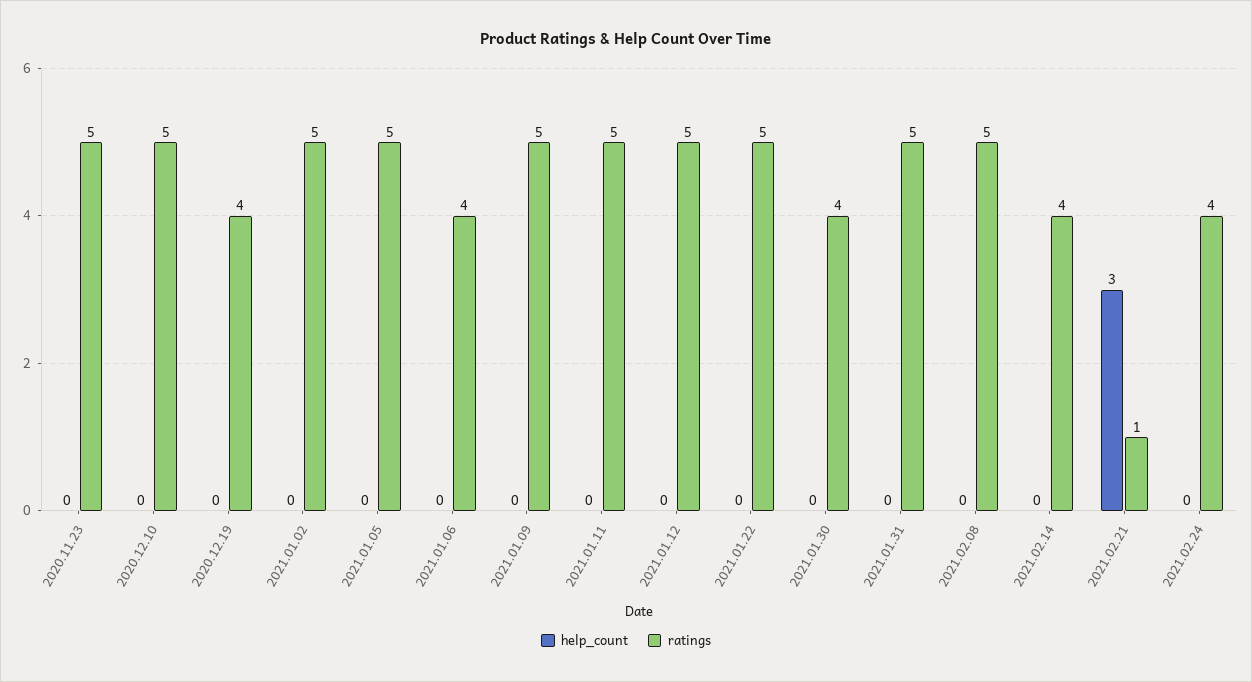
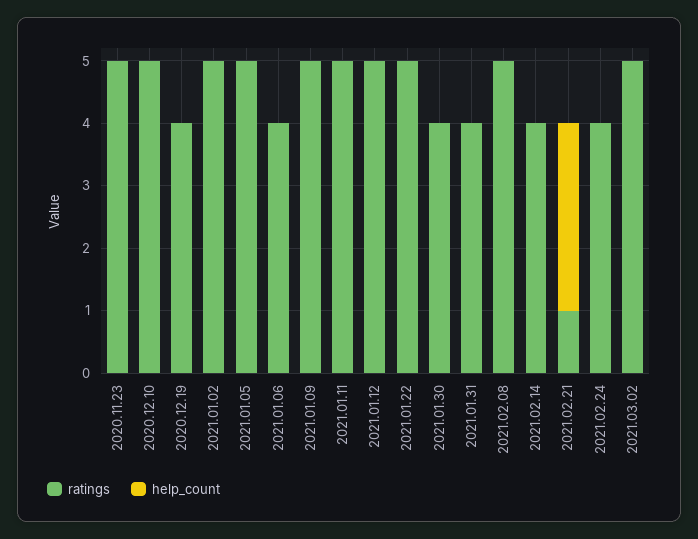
ratings, 2021.01.31: 5 -> 4
ratings, 2021.03.02: none -> 5
help_count, 2021.03.02: none -> 0

